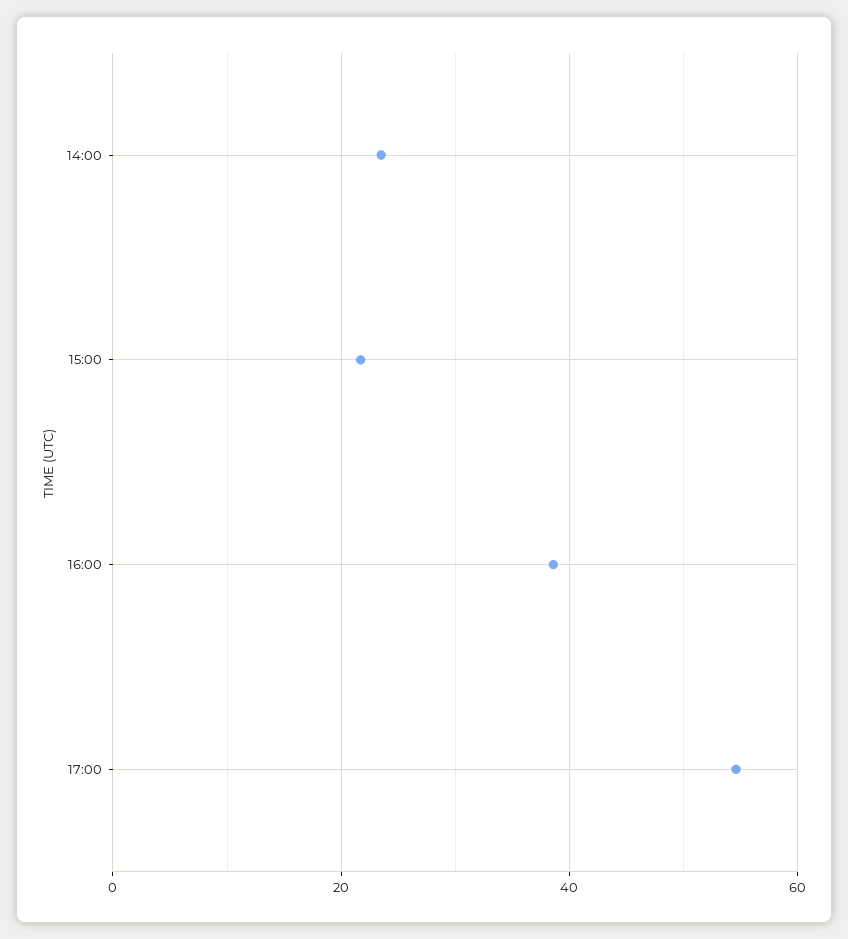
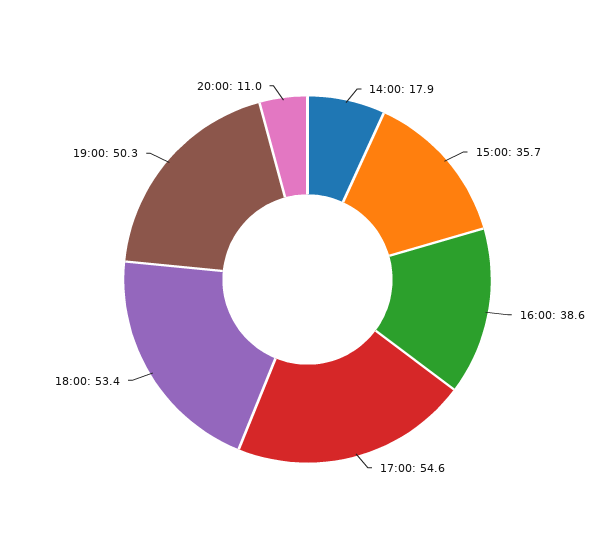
14:00: 24 -> 17.9
15:00: 22 -> 35.7
18:00: none -> 53.4
19:00: none -> 50.3
20:00: none -> 11

